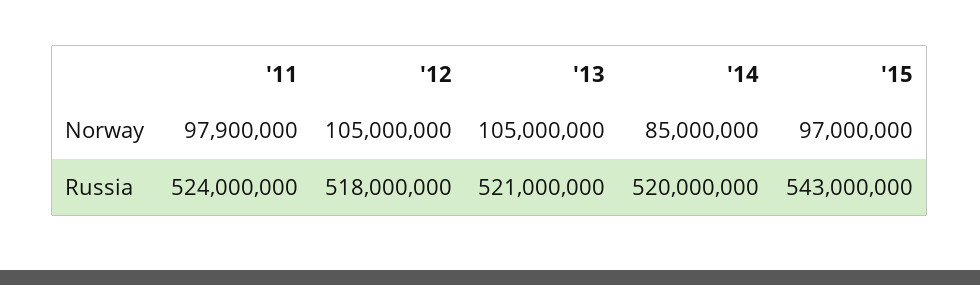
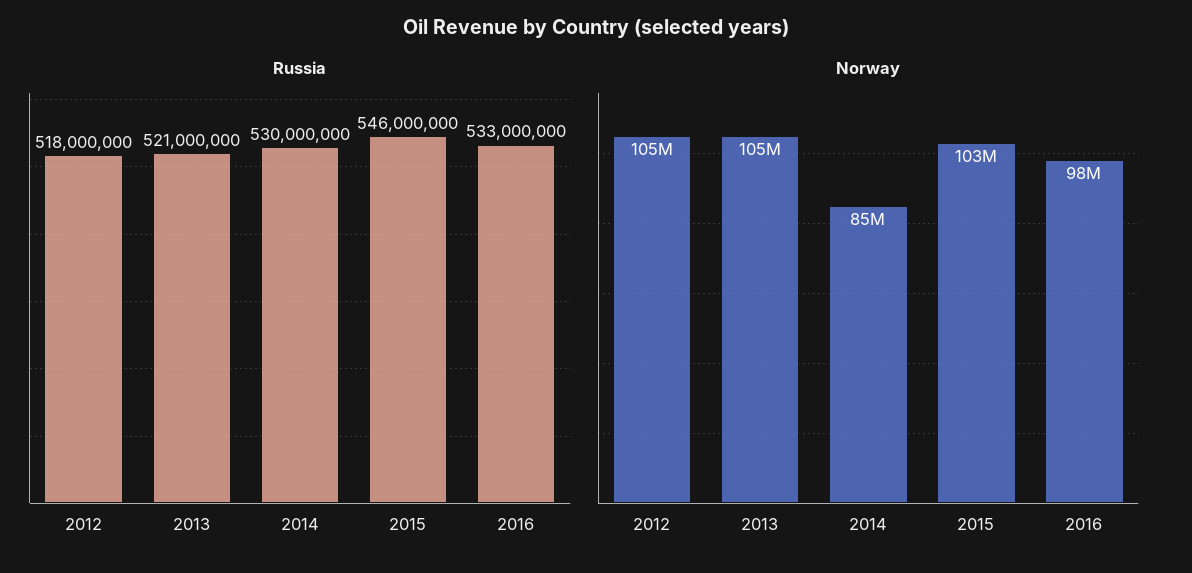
Norway, '11: 97900000 -> none
Norway, '15: 97000000 -> 103000000
Russia, '11: 524000000 -> none
Russia, '14: 520000000 -> 530000000
Russia, '15: 543000000 -> 546000000
Russia, 2016: none -> 533000000
Norway, 2016: none -> 98000000

